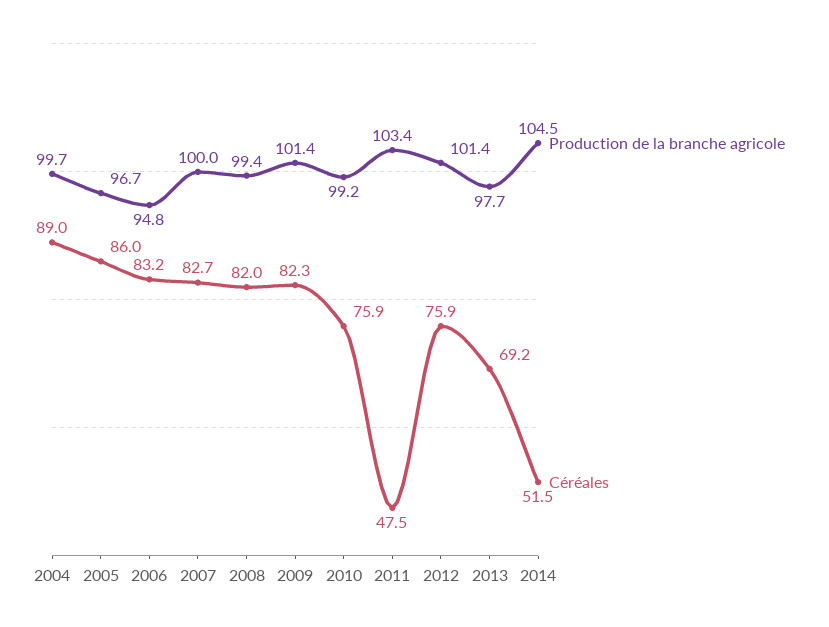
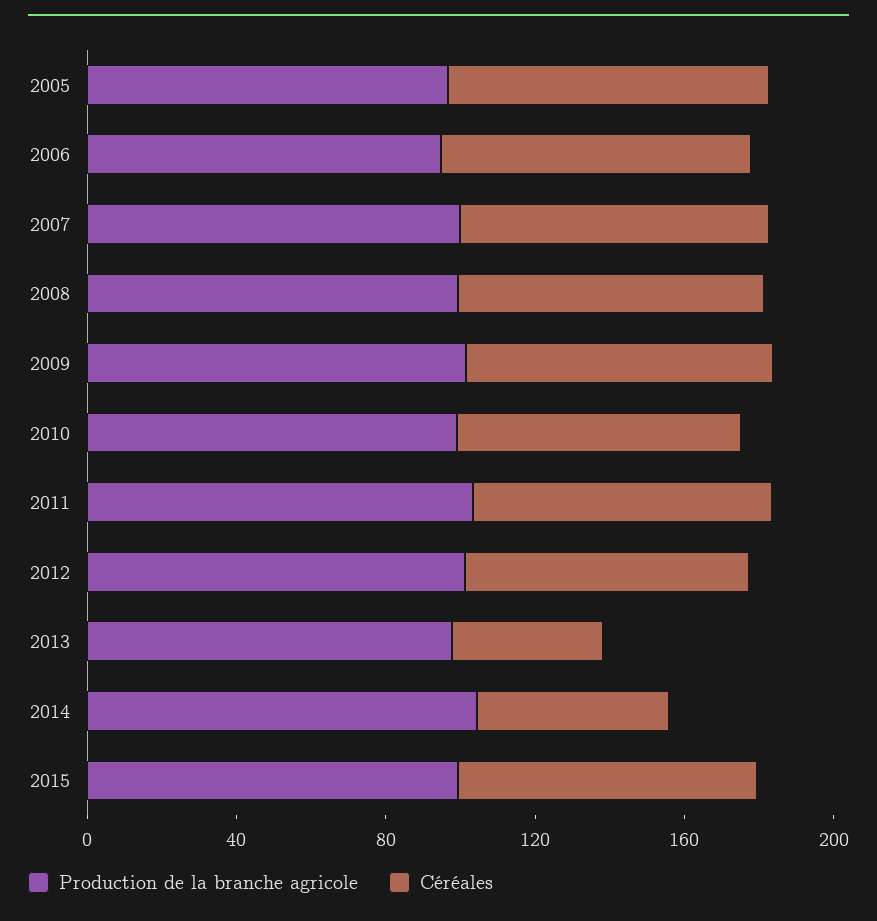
Production de la branche agricole, 2004: 99.7 -> none
Céréales, 2004: 89 -> none
Céréales, 2011: 47.5 -> 80
Céréales, 2013: 69.2 -> 40
Production de la branche agricole, 2015: none -> 100
Céréales, 2015: none -> 80

